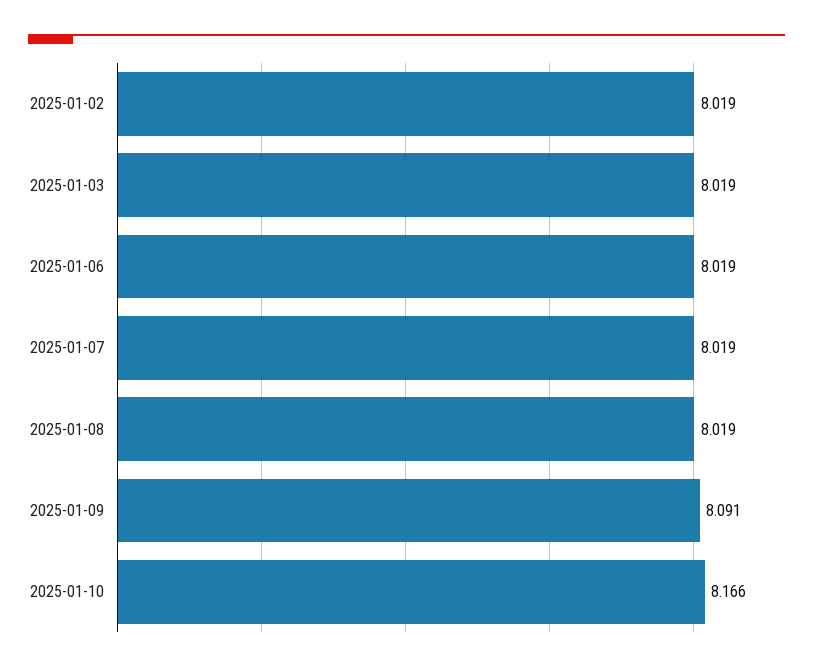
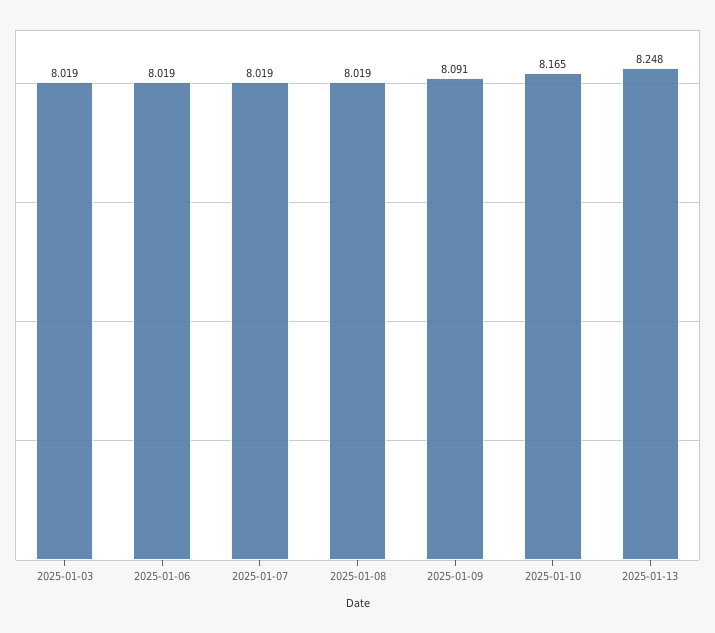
2025-01-02: 8.019 -> none
2025-01-10: 8.166 -> 8.165
2025-01-13: none -> 8.248

